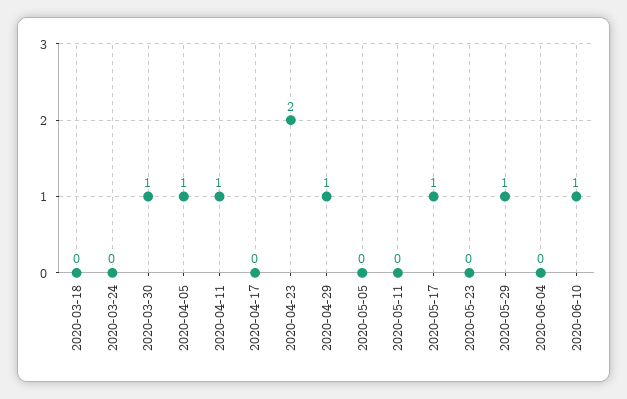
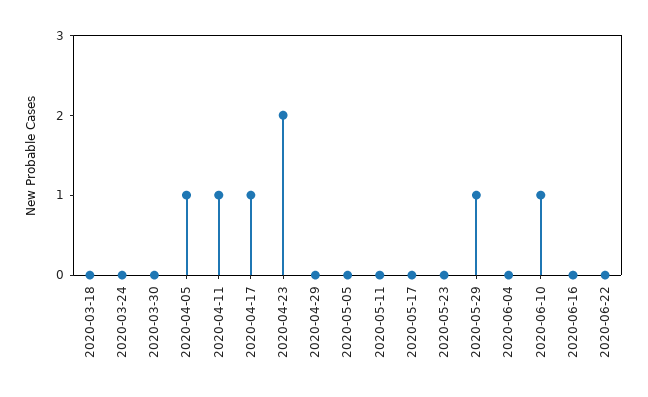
2020-03-30: 1 -> 0
2020-04-17: 0 -> 1
2020-04-29: 1 -> 0
2020-05-17: 1 -> 0
2020-06-16: none -> 0
2020-06-22: none -> 0

